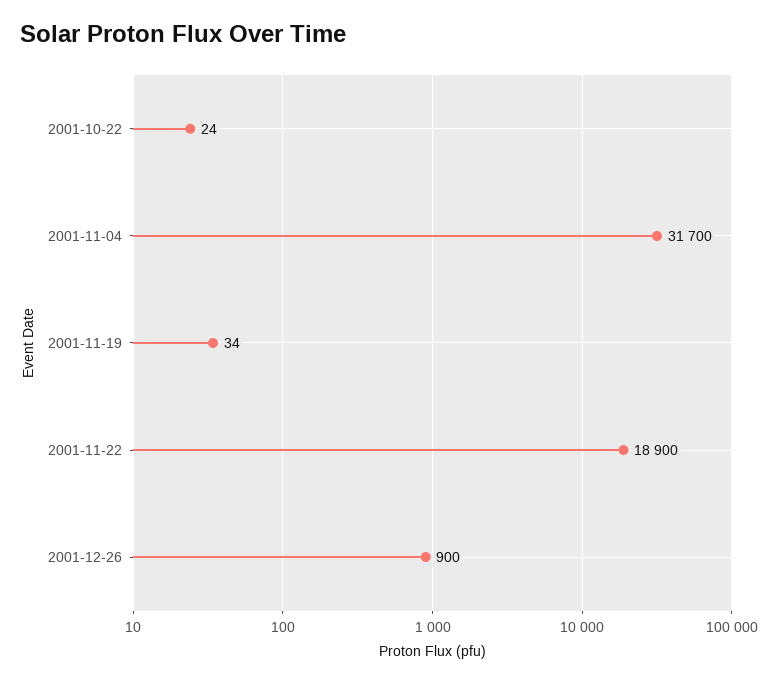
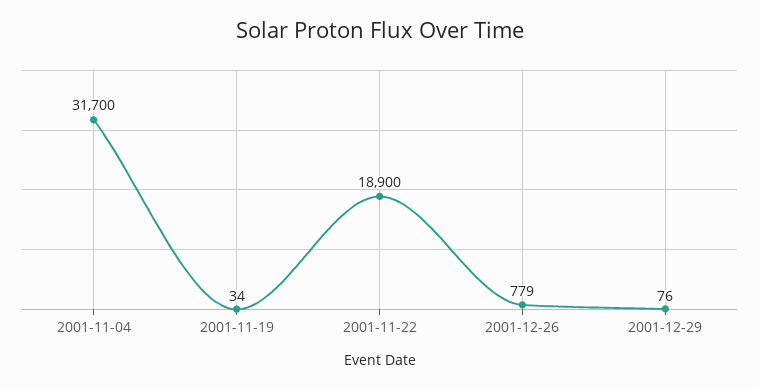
2001-10-22: 24 -> none
2001-12-26: 900 -> 779
2001-12-29: none -> 76

